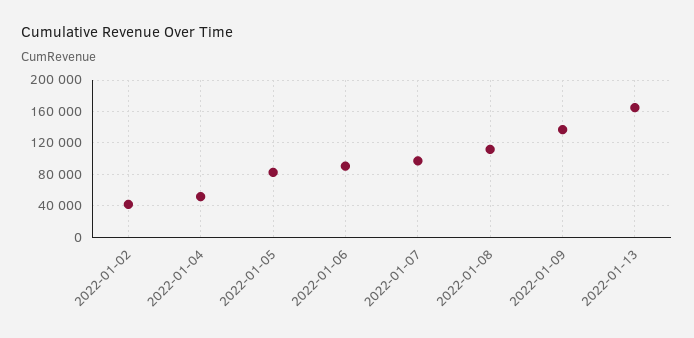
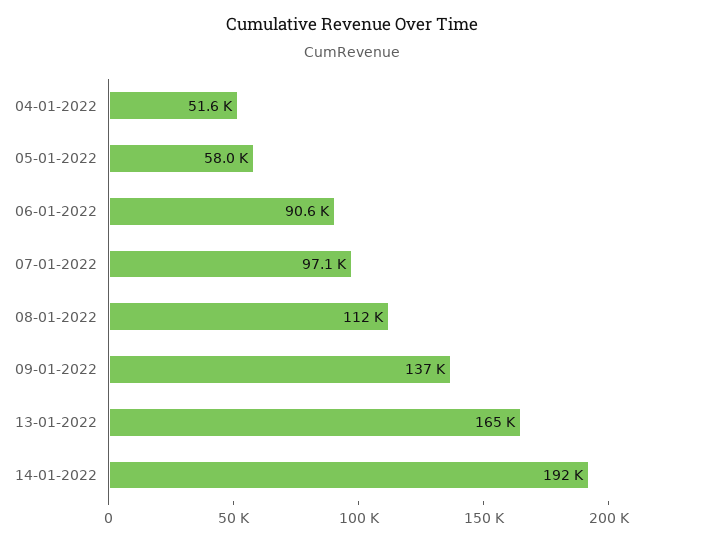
2022-01-02: 40000 -> none
2022-01-05: 80000 -> 58000
14-01-2022: none -> 192000

